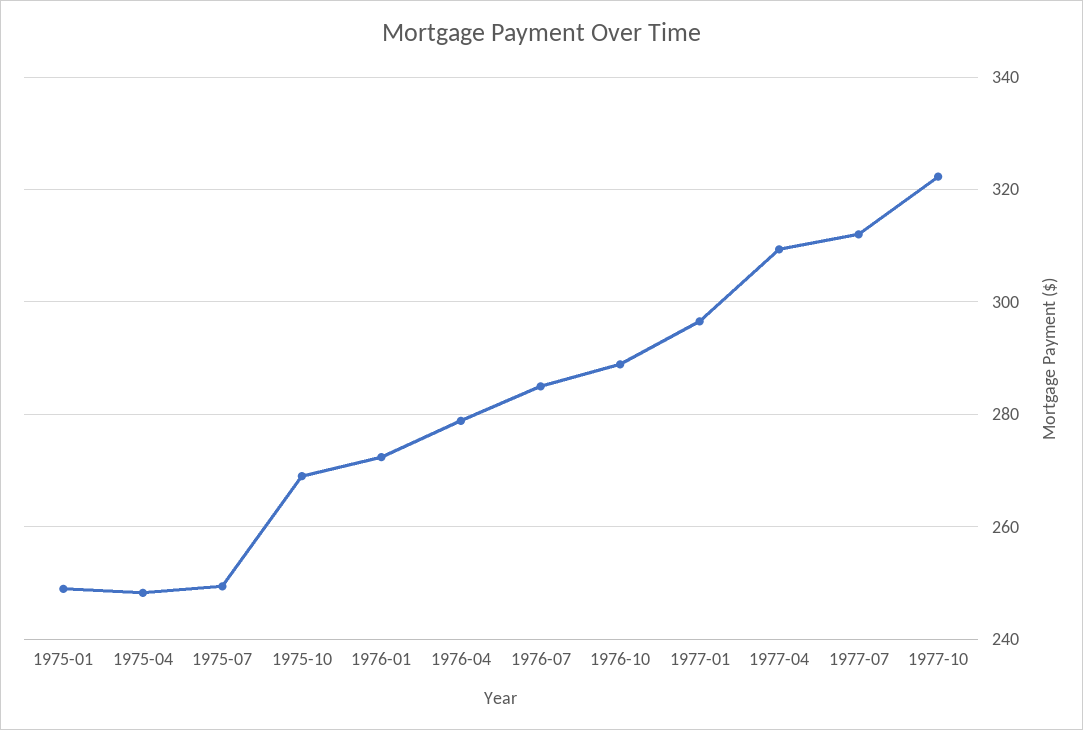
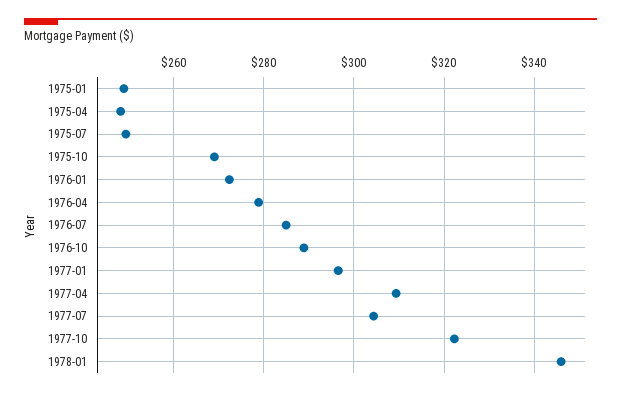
1977-07: 312 -> 304
1978-01: none -> 346

